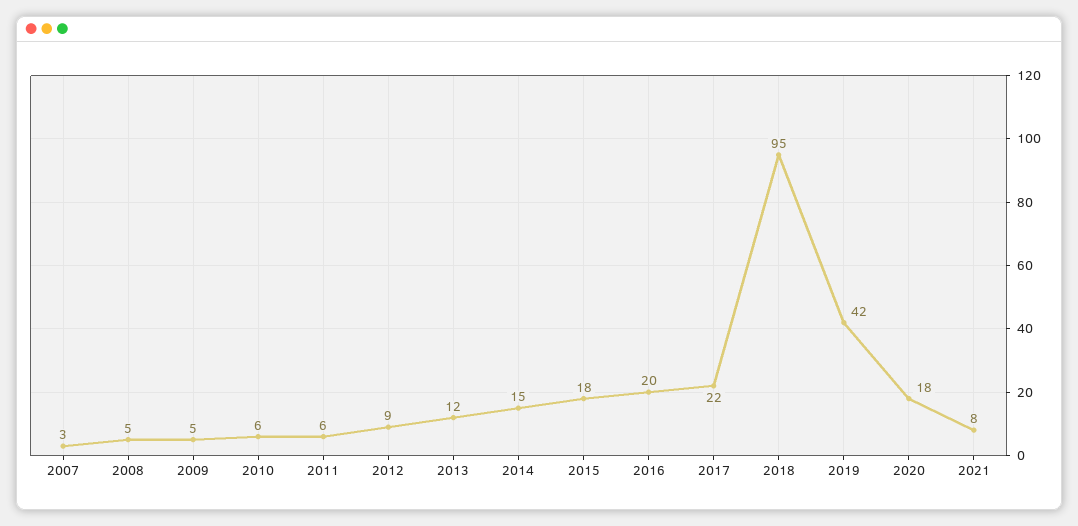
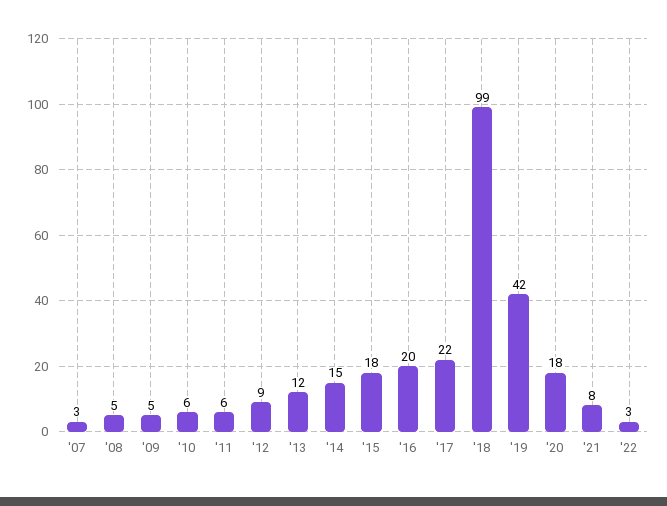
2018: 95 -> 99
'22: none -> 3

